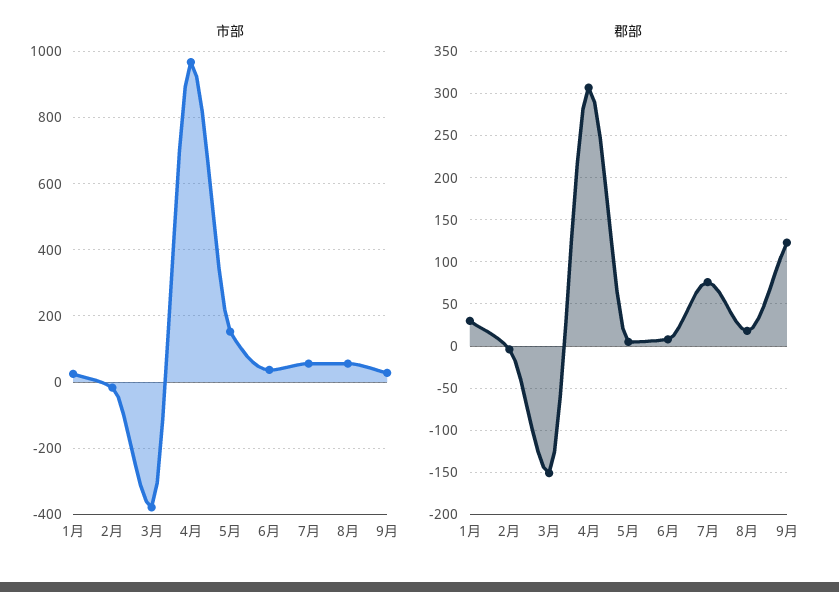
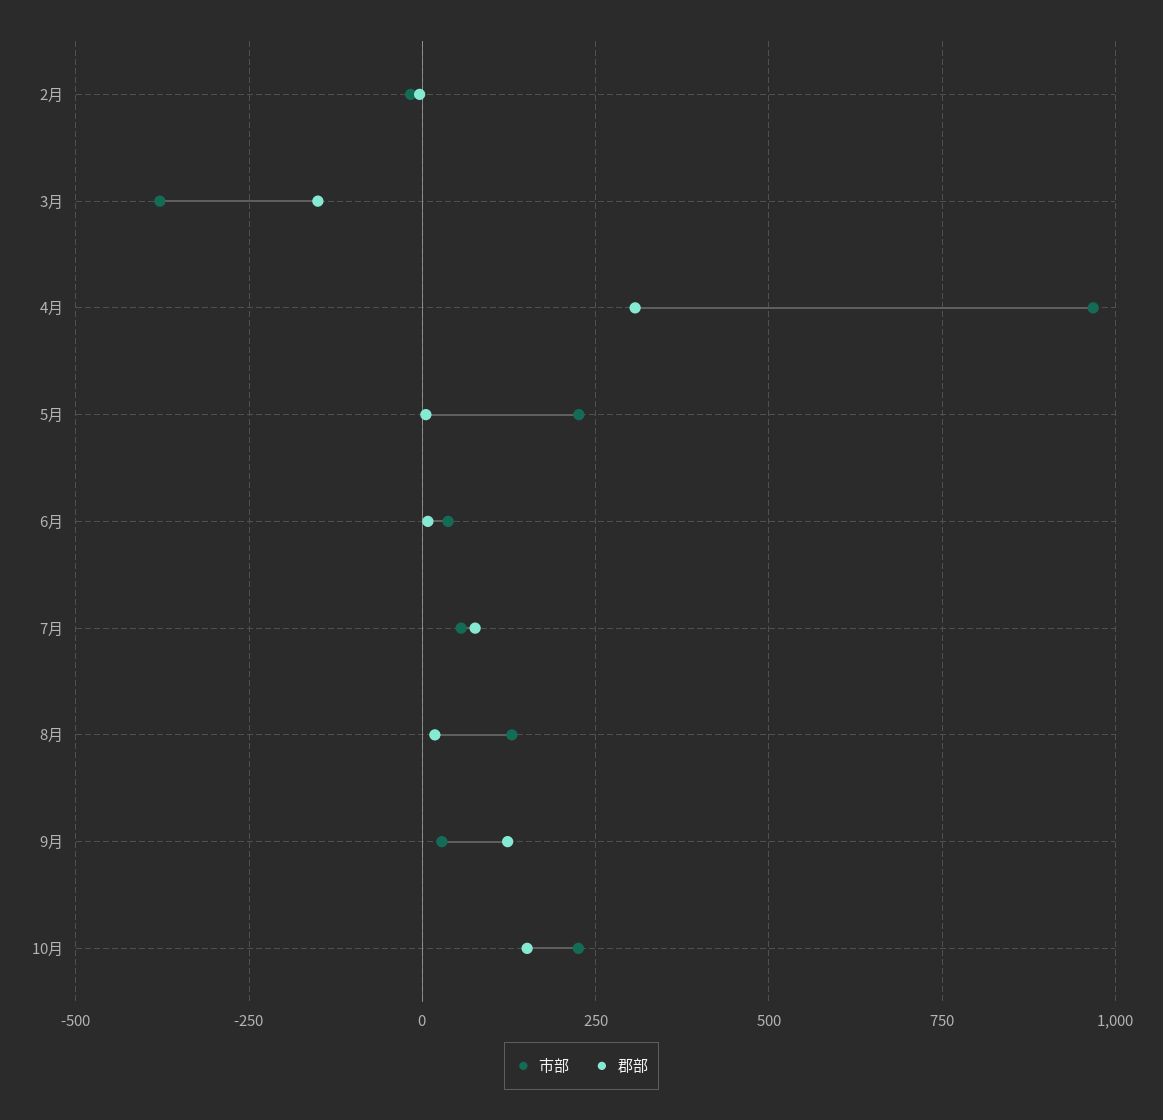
市部, 1月: 20 -> none
市部, 5月: 160 -> 225
市部, 8月: 60 -> 125
郡部, 1月: 30 -> none
市部, 10月: none -> 225
郡部, 10月: none -> 150

